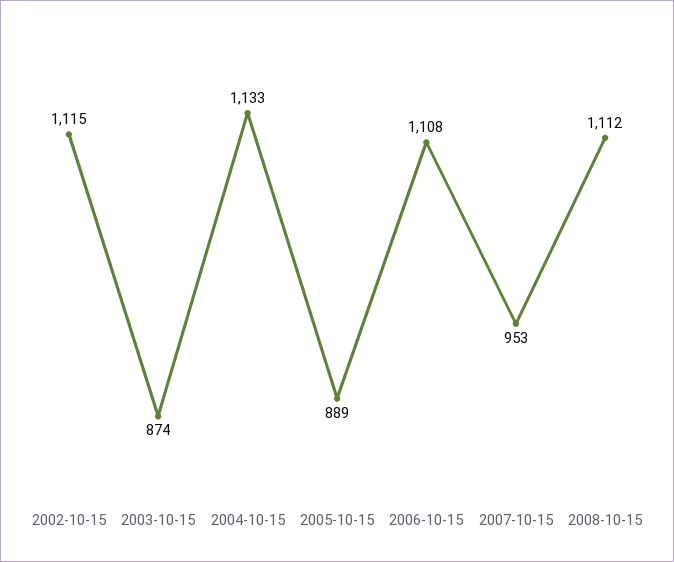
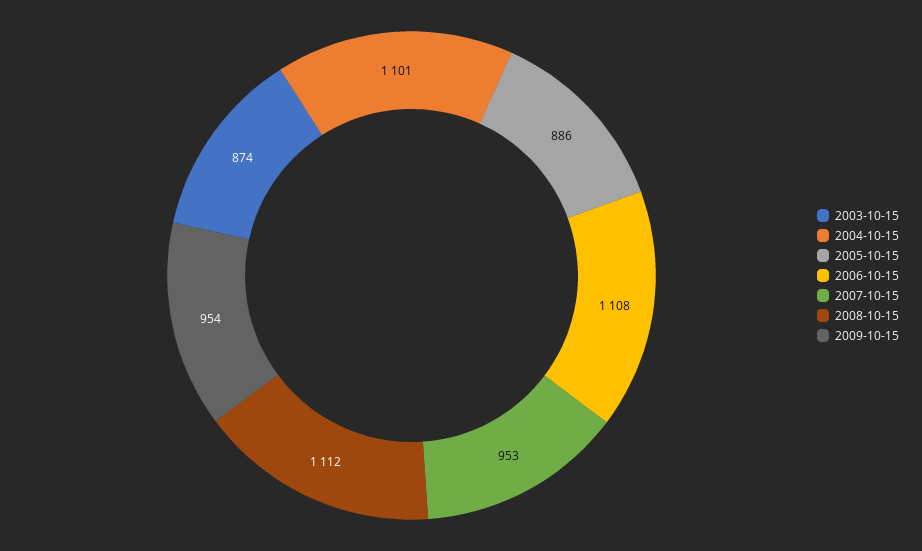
2002-10-15: 1115 -> none
2004-10-15: 1133 -> 1101
2005-10-15: 889 -> 886
2009-10-15: none -> 954

